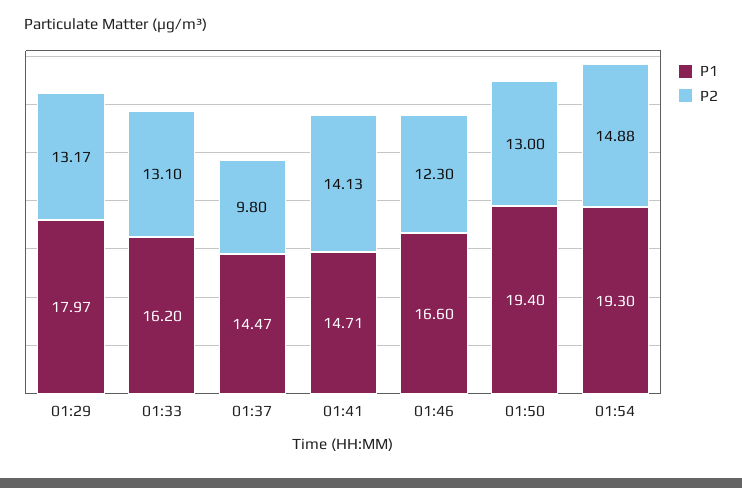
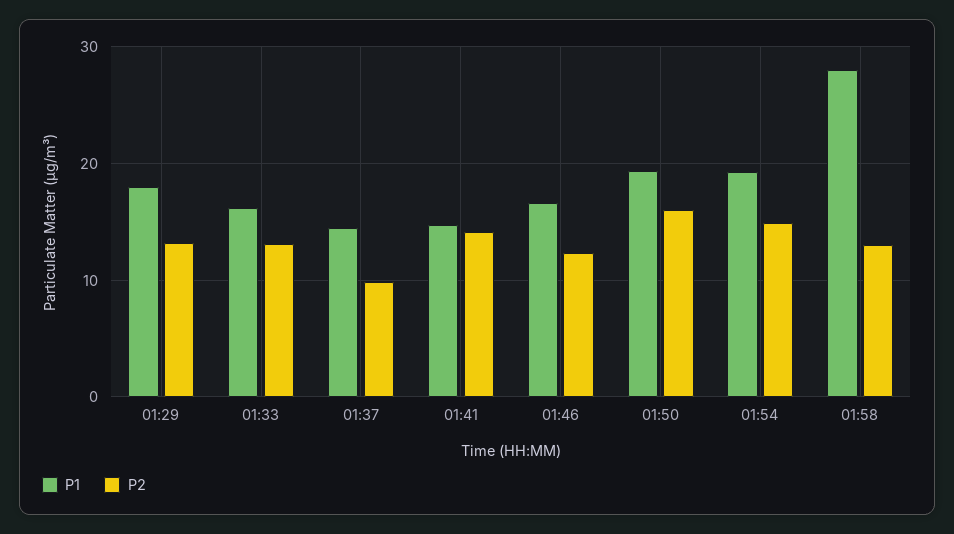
P2, 01:50: 13 -> 16
P1, 01:58: none -> 28
P2, 01:58: none -> 13

